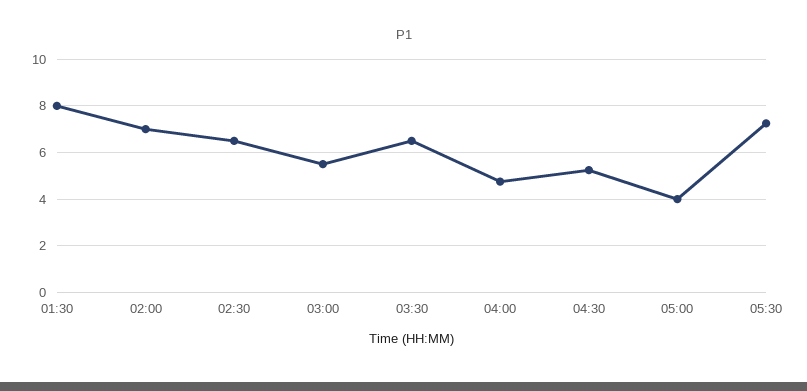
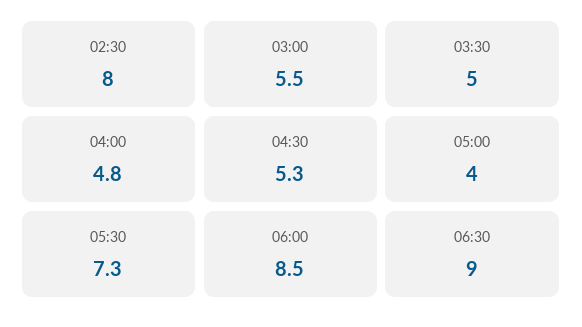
01:30: 8 -> none
02:00: 7 -> none
02:30: 6.5 -> 8
03:30: 6.5 -> 5
06:00: none -> 8.5
06:30: none -> 9

